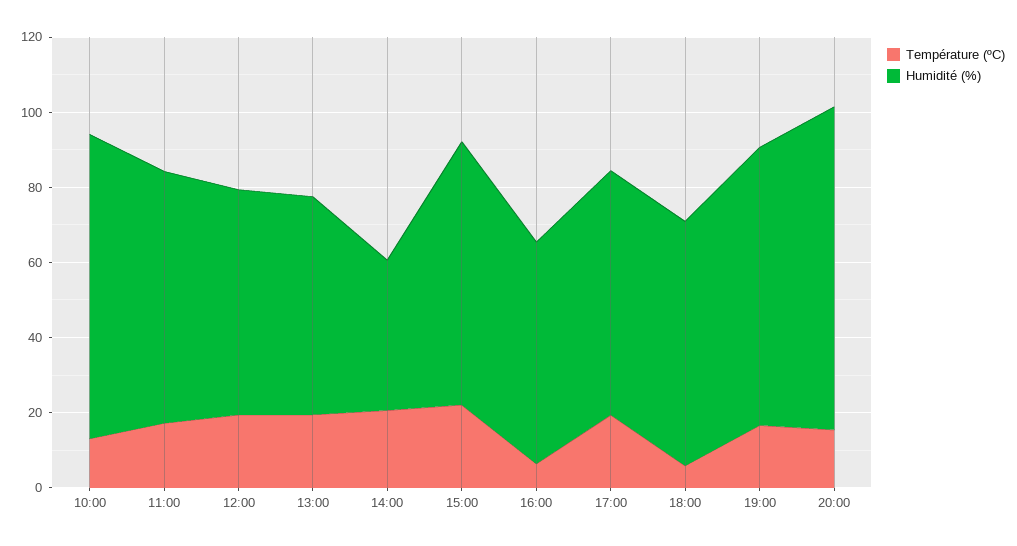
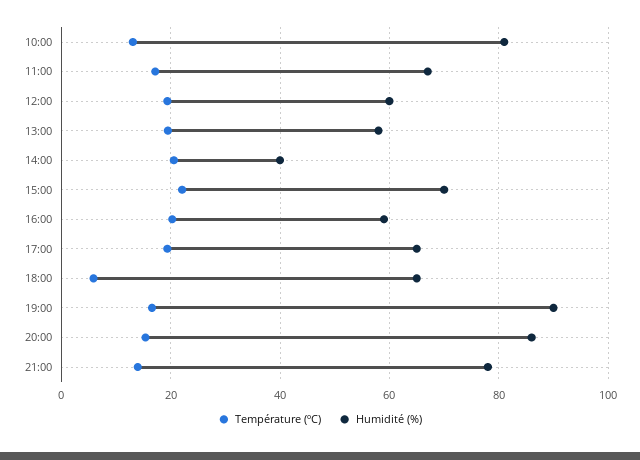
Température (ºC), 16:00: 5 -> 20
Humidité (%), 19:00: 75 -> 90
Température (ºC), 21:00: none -> 14
Humidité (%), 21:00: none -> 78

